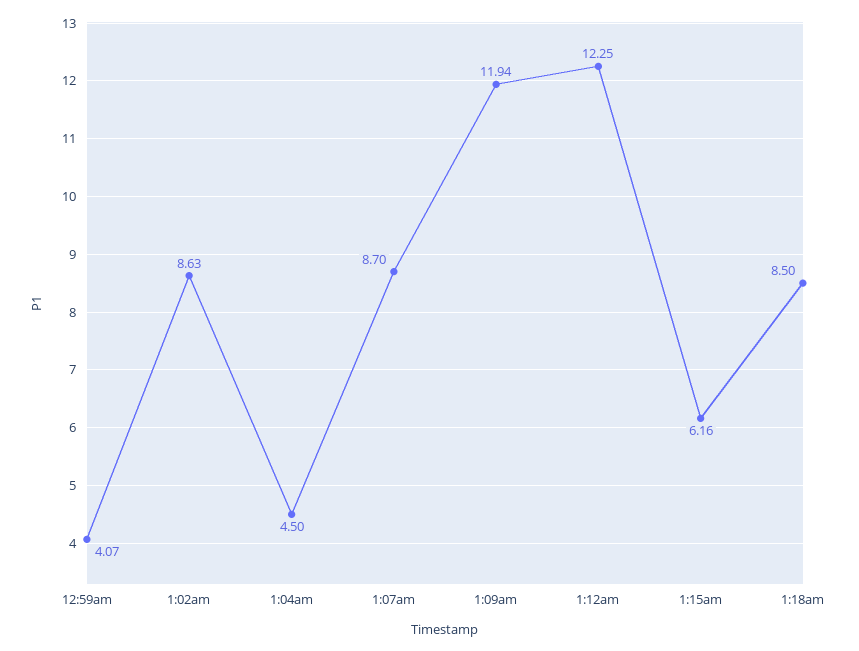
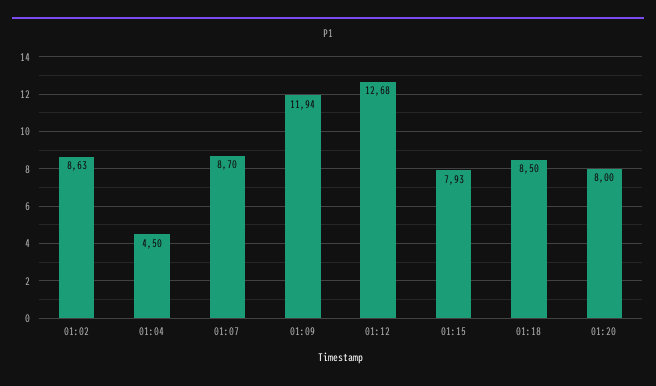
12:59am: 4.07 -> none
1:12am: 12.25 -> 12.68
1:15am: 6.16 -> 7.93
01:20: none -> 8

